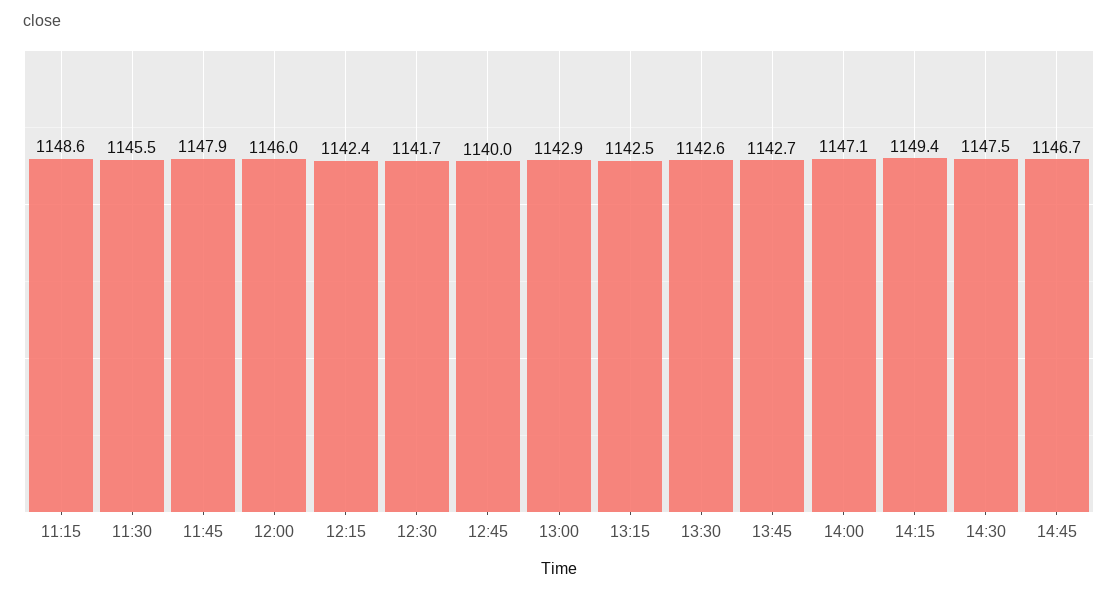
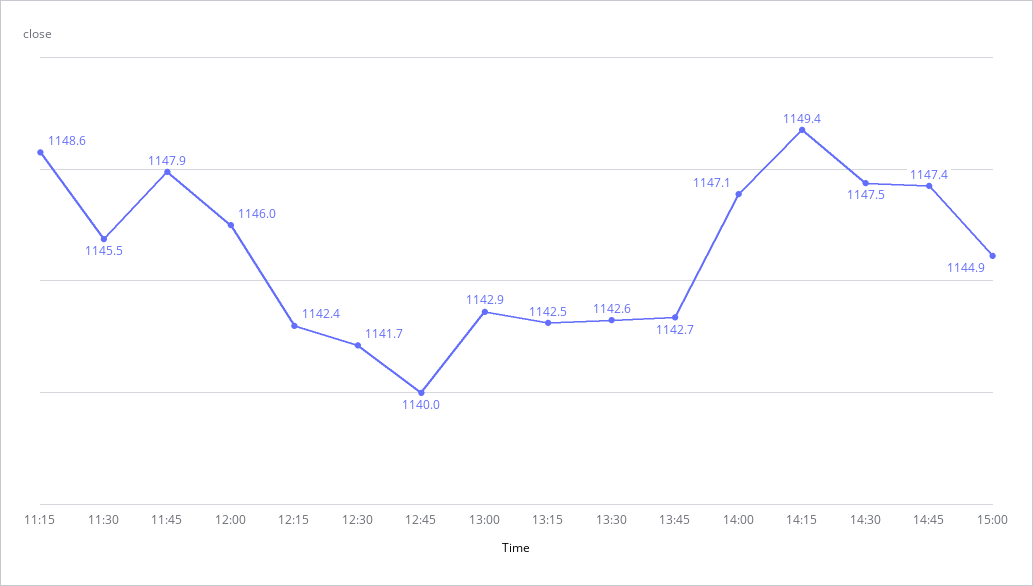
14:45: 1146.7 -> 1147.4
15:00: none -> 1144.9

